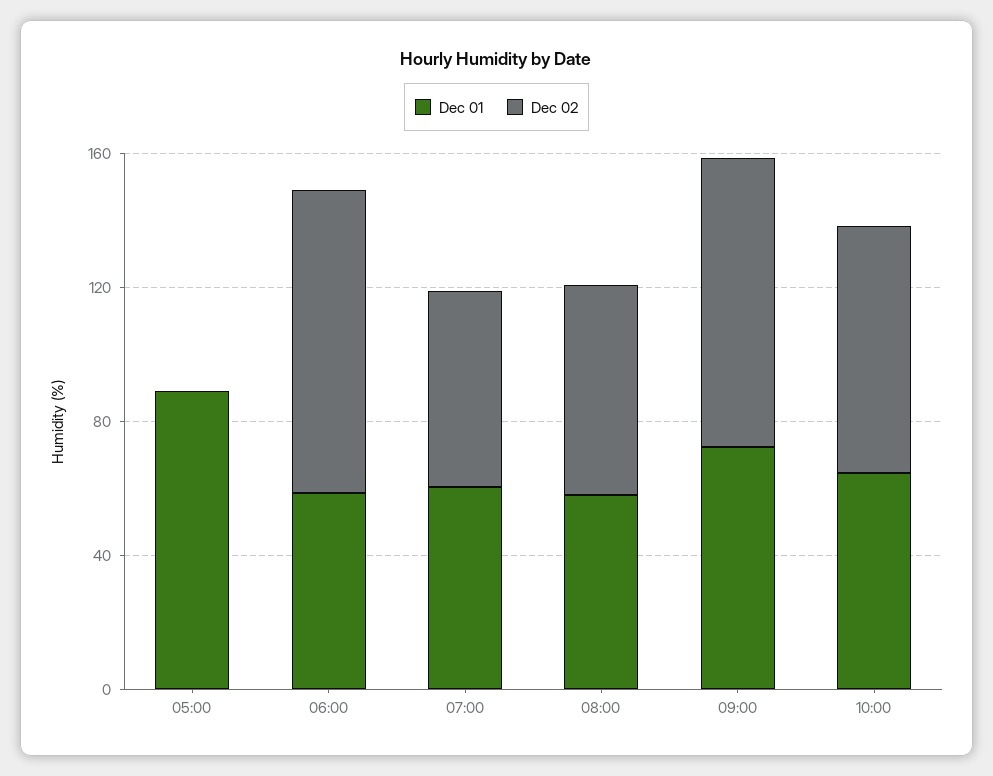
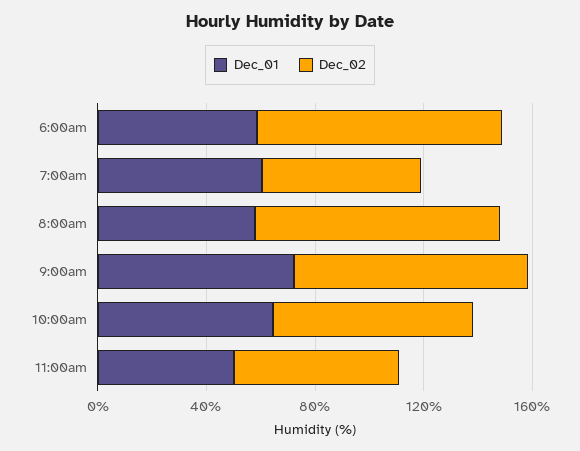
Dec 01, 05:00: 90 -> none
Dec 02, 05:00: 0 -> none
Dec 02, 08:00: 60 -> 90
Dec 01, 11:00am: none -> 50
Dec 02, 11:00am: none -> 60

